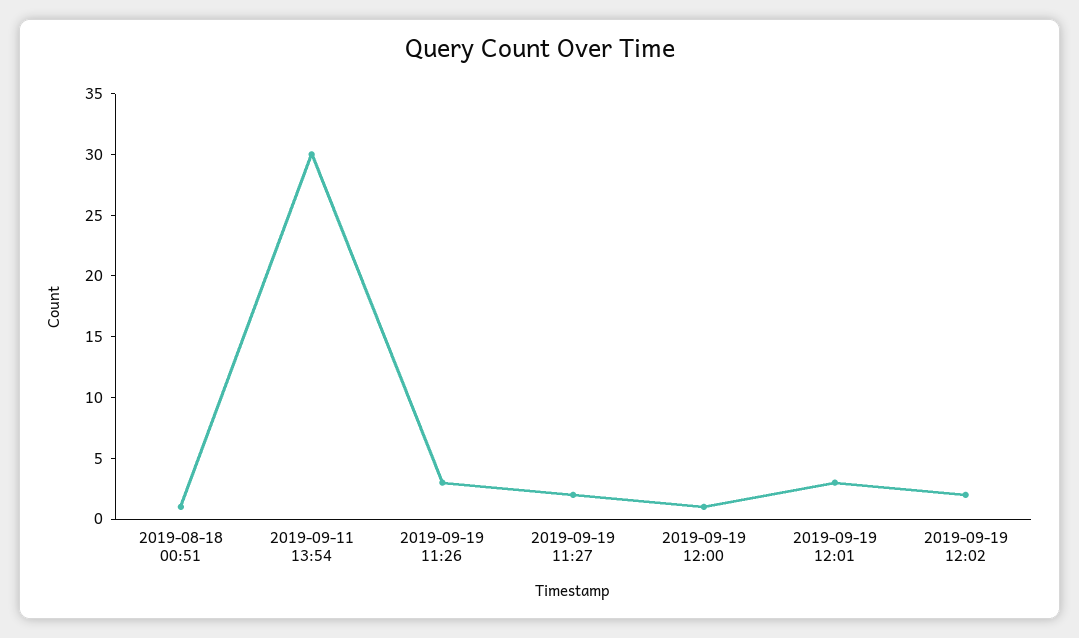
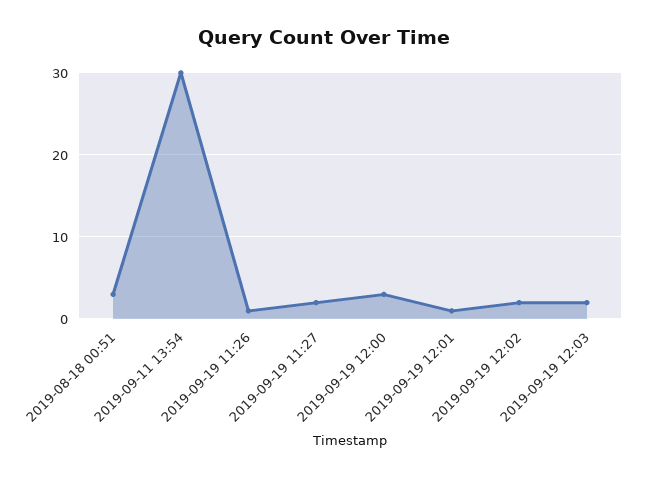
2019-08-18 00:51: 1 -> 3
2019-09-19 11:26: 3 -> 1
2019-09-19 12:00: 1 -> 3
2019-09-19 12:01: 3 -> 1
2019-09-19 12:03: none -> 2

